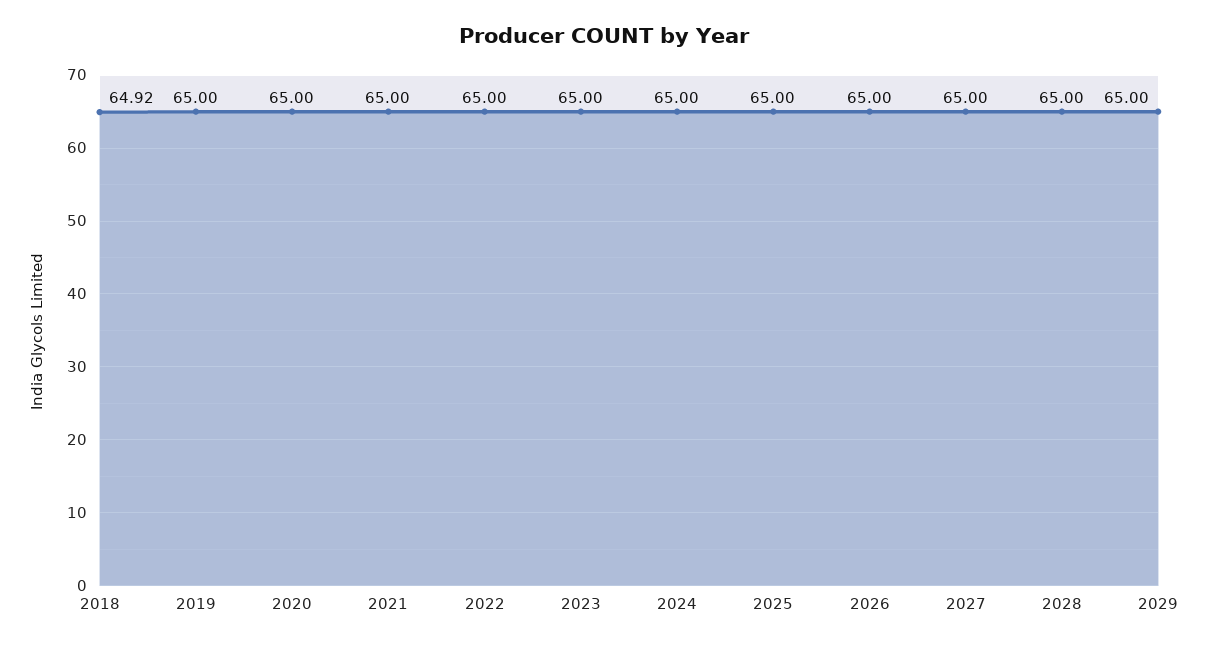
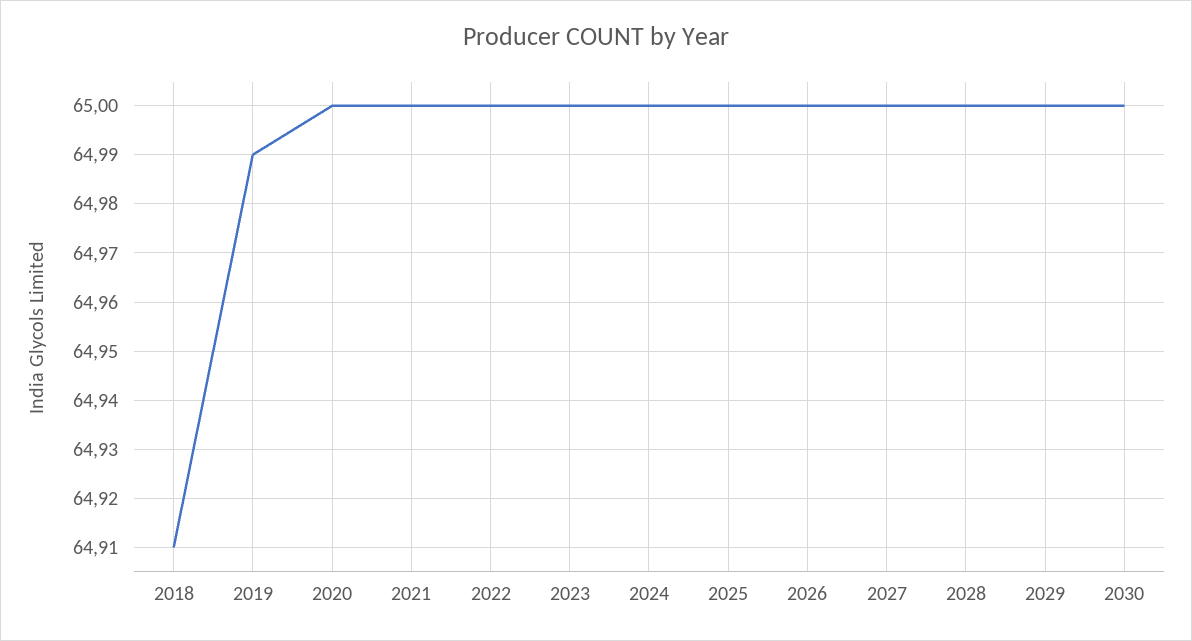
2018: 64.92 -> 64.91
2019: 65 -> 64.99
2030: none -> 65

